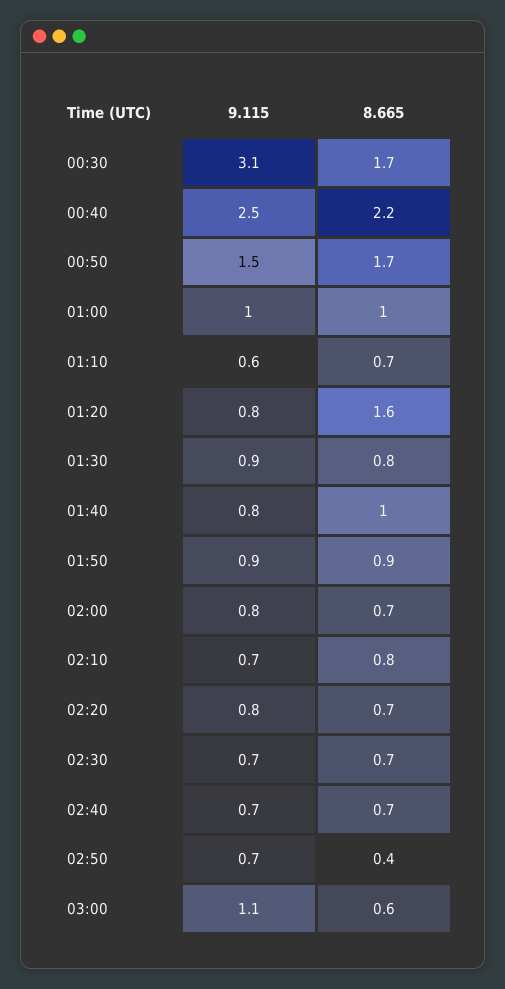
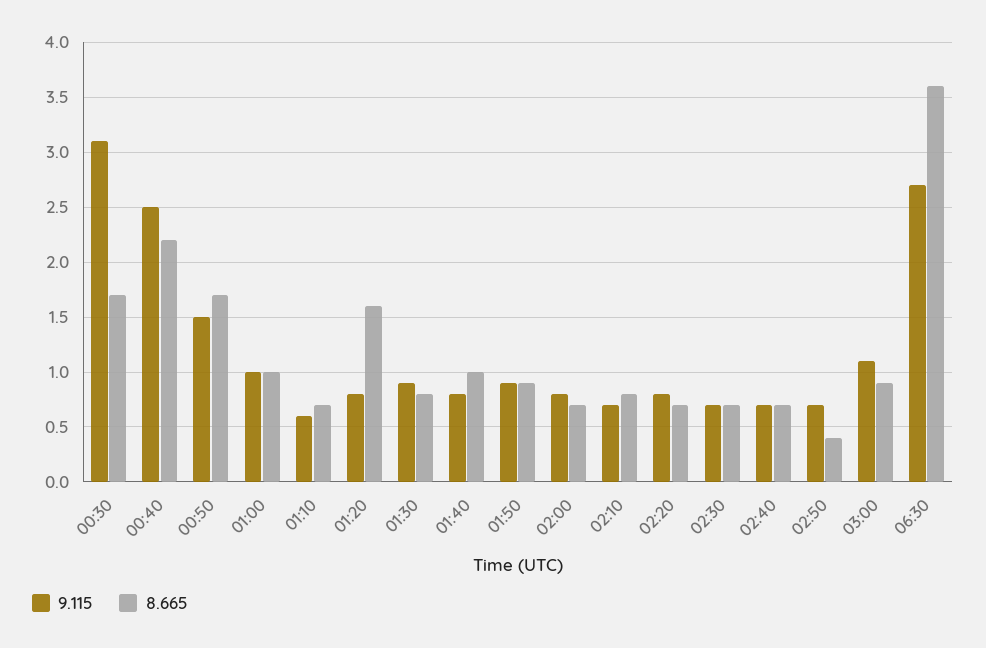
8.665, 03:00: 0.6 -> 0.9
9.115, 06:30: none -> 2.7
8.665, 06:30: none -> 3.6

